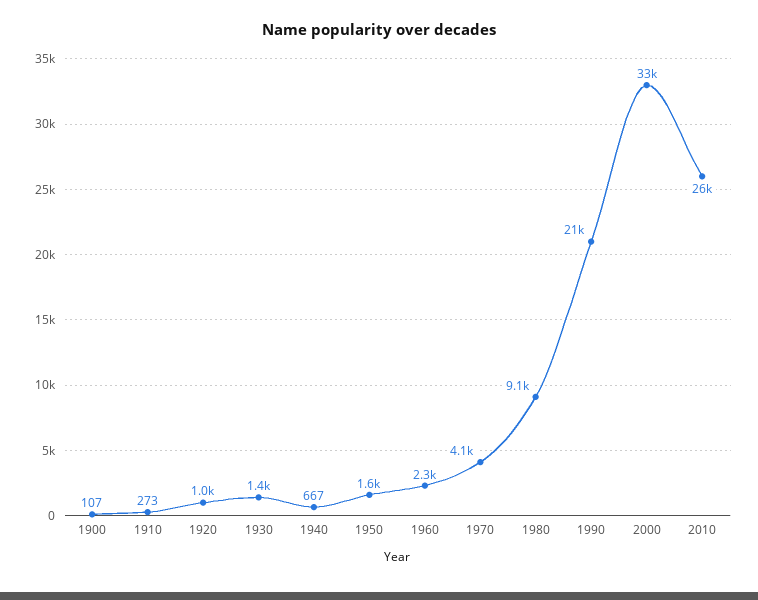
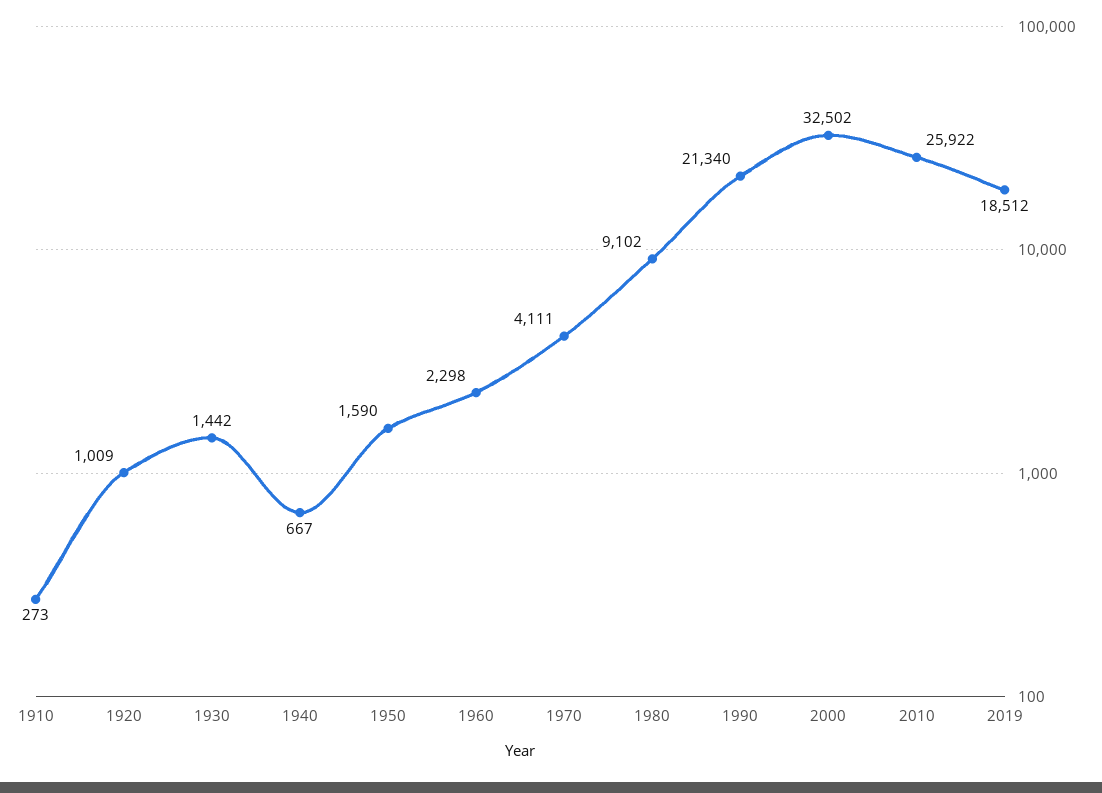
1900: 107 -> none
2019: none -> 18512

